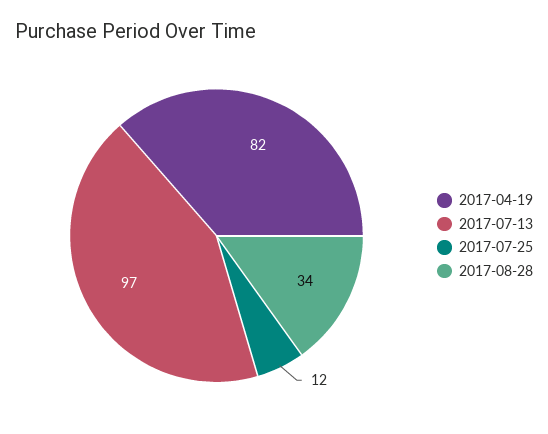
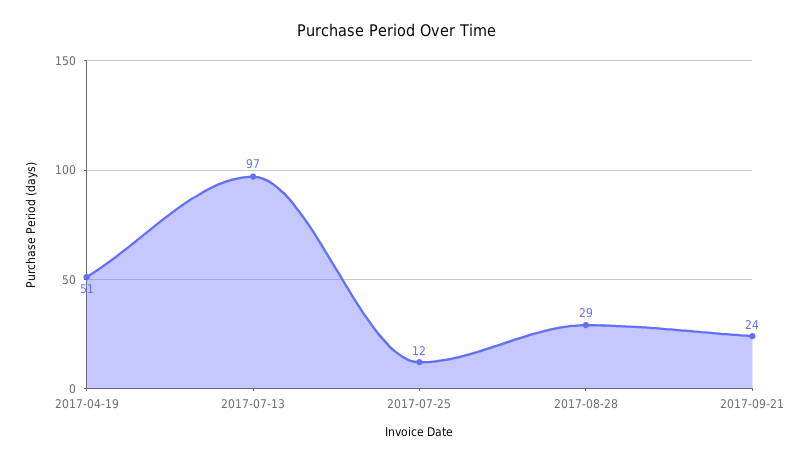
2017-04-19: 82 -> 51
2017-08-28: 34 -> 29
2017-09-21: none -> 24

